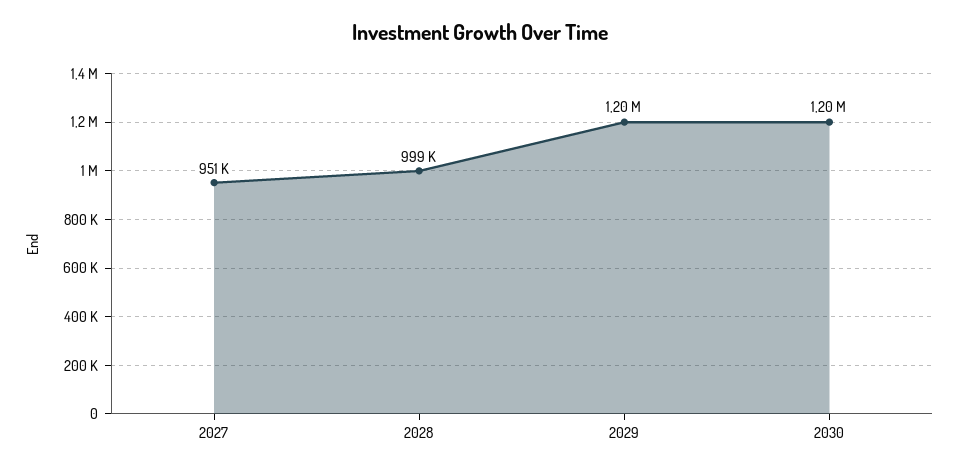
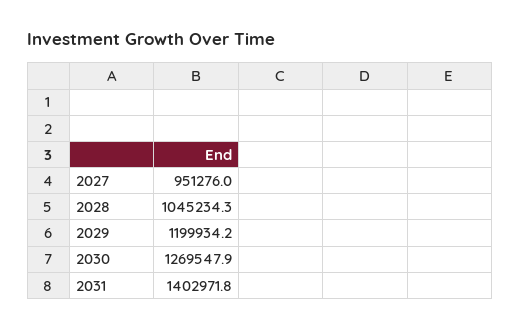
2028: 999000 -> 1045234.3
2030: 1200000 -> 1269547.9
2031: none -> 1402971.8

